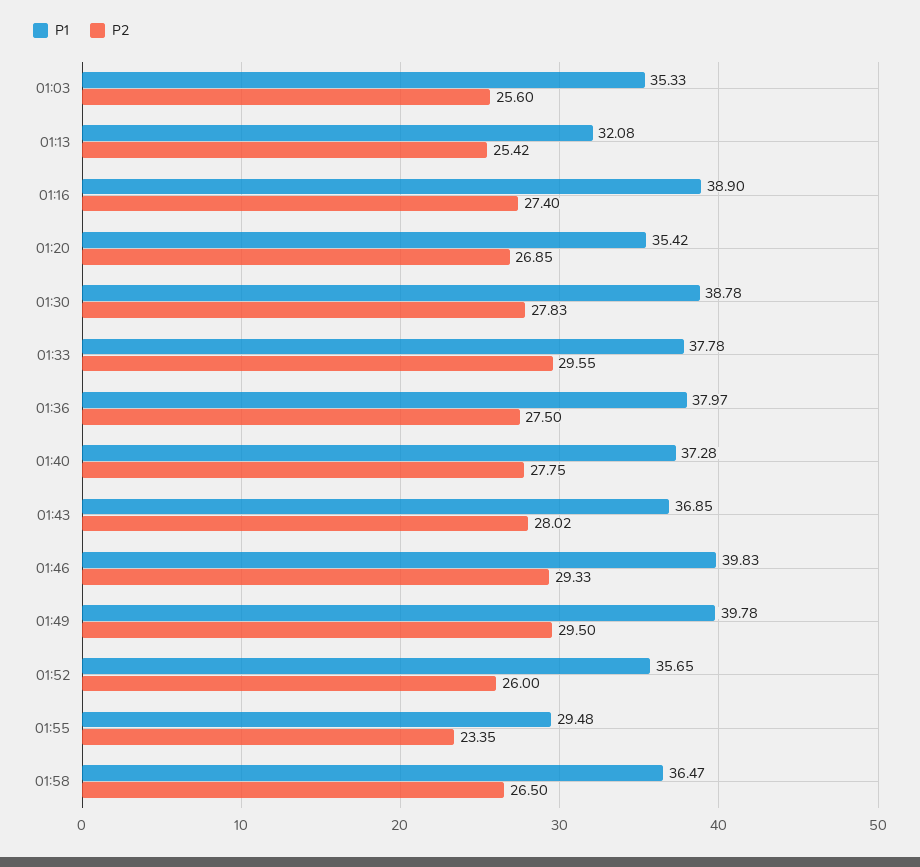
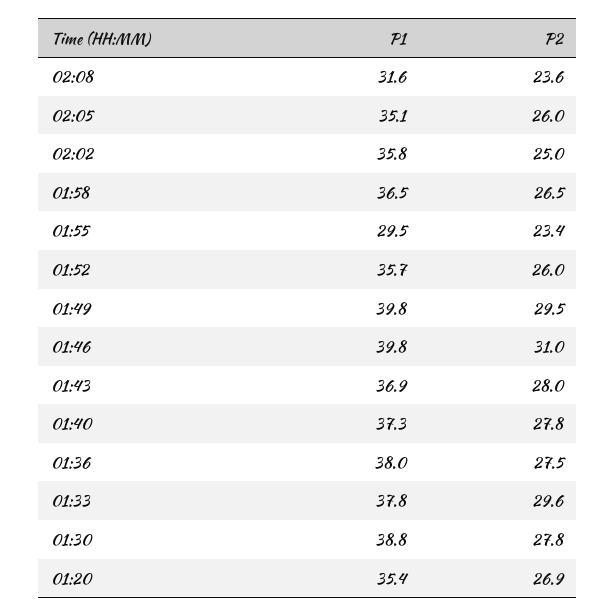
P1, 01:03: 35.33 -> none
P2, 01:03: 25.6 -> none
P1, 01:13: 32.08 -> none
P2, 01:13: 25.42 -> none
P1, 01:16: 38.9 -> none
P2, 01:16: 27.4 -> none
P2, 01:46: 29.33 -> 31
P1, 02:08: none -> 31.6
P2, 02:08: none -> 23.6
P1, 02:05: none -> 35.1
P2, 02:05: none -> 26
P1, 02:02: none -> 35.8
P2, 02:02: none -> 25

